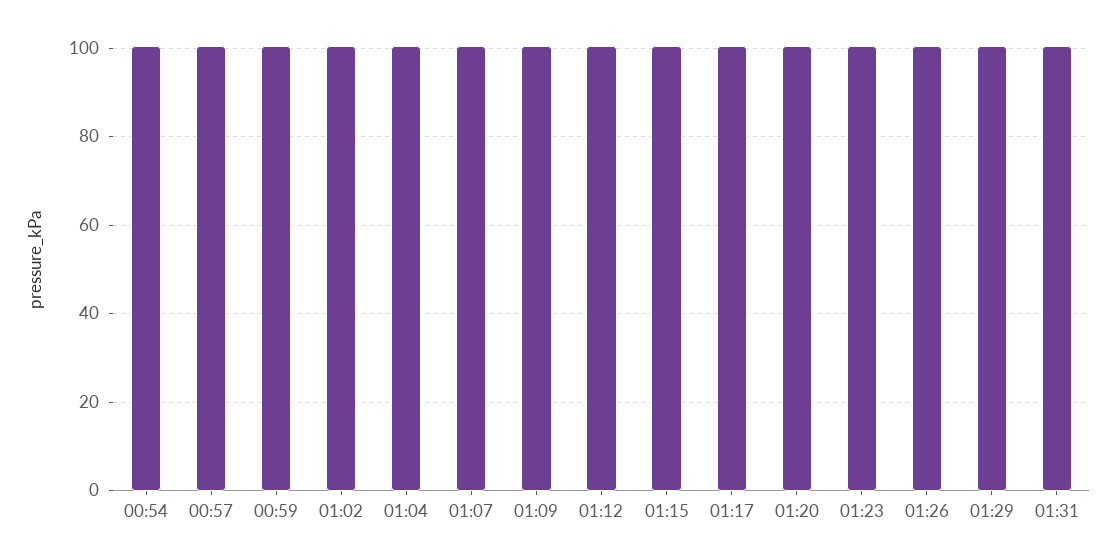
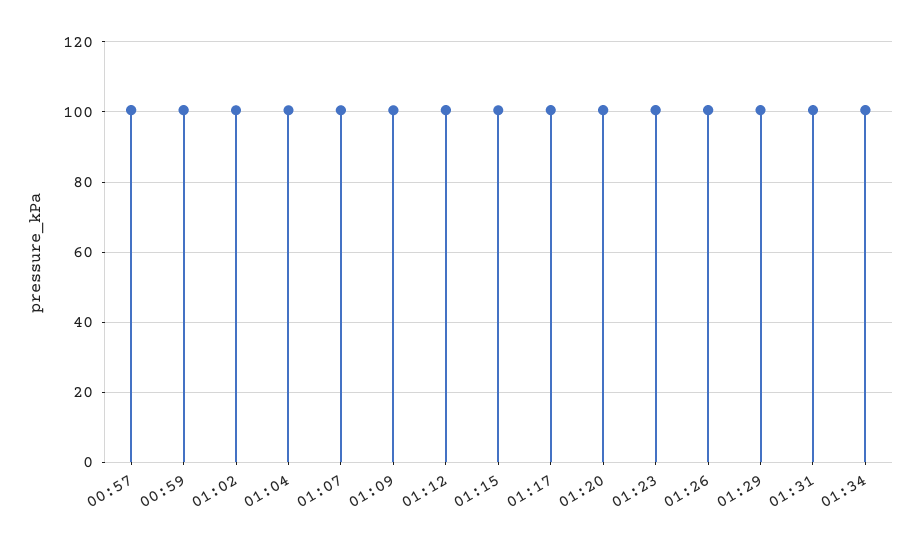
00:54: 100 -> none
01:34: none -> 100

